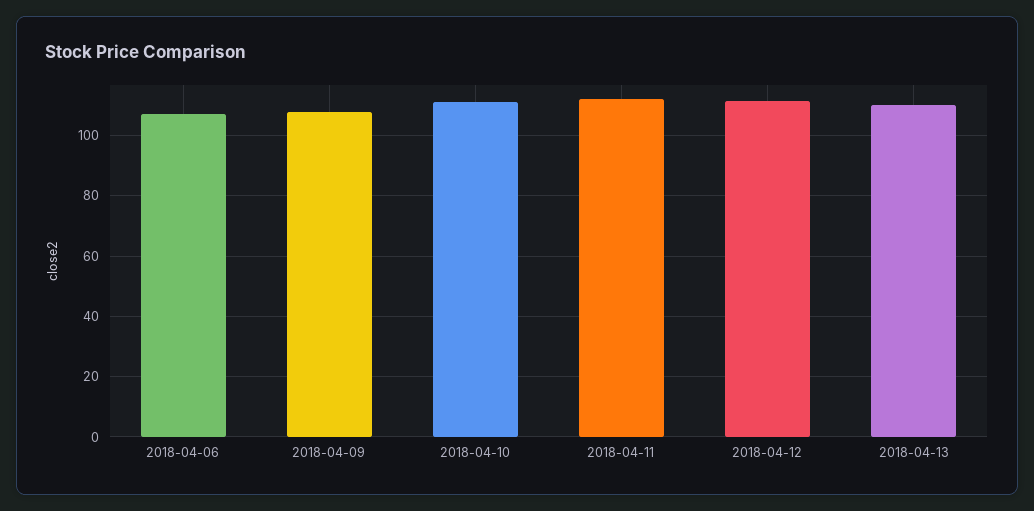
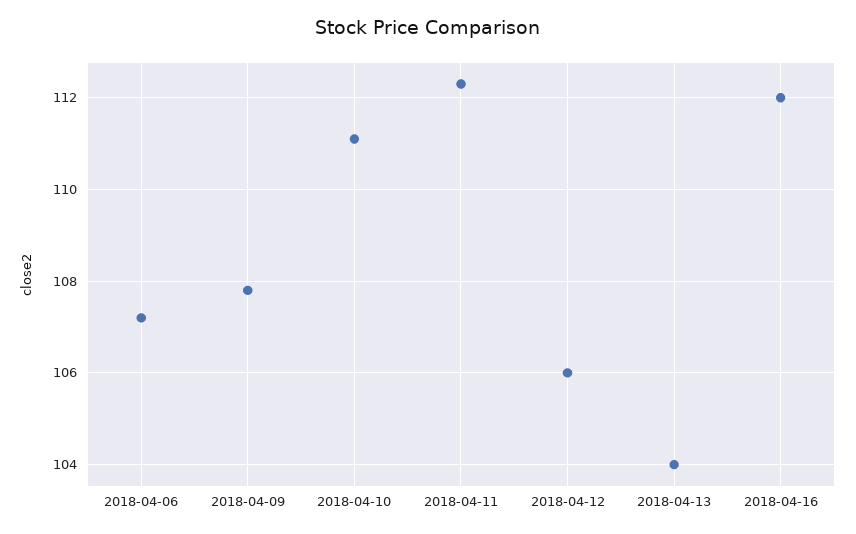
2018-04-12: 112 -> 106
2018-04-13: 110 -> 104
2018-04-16: none -> 112

